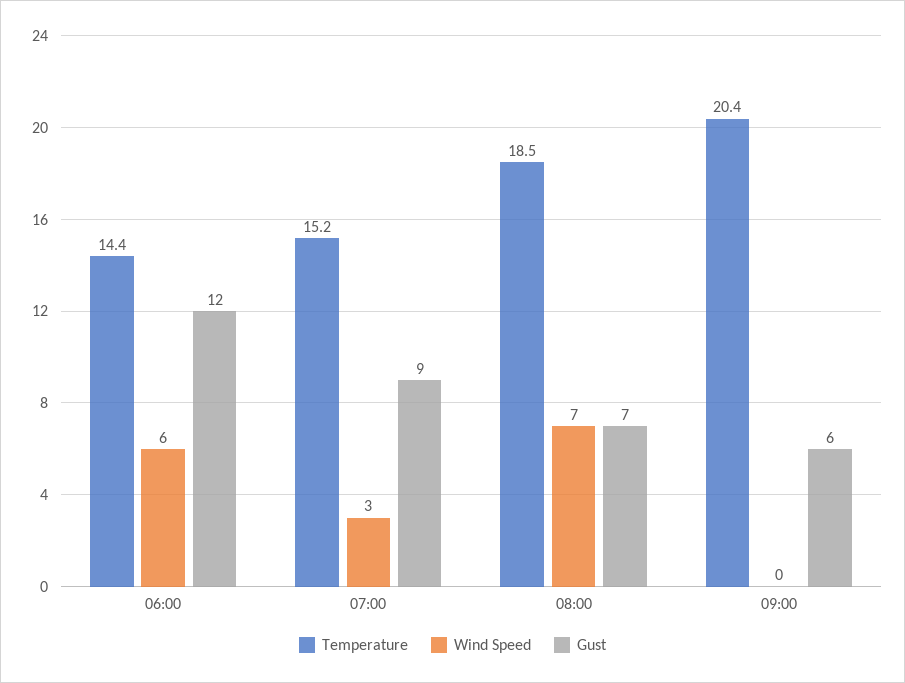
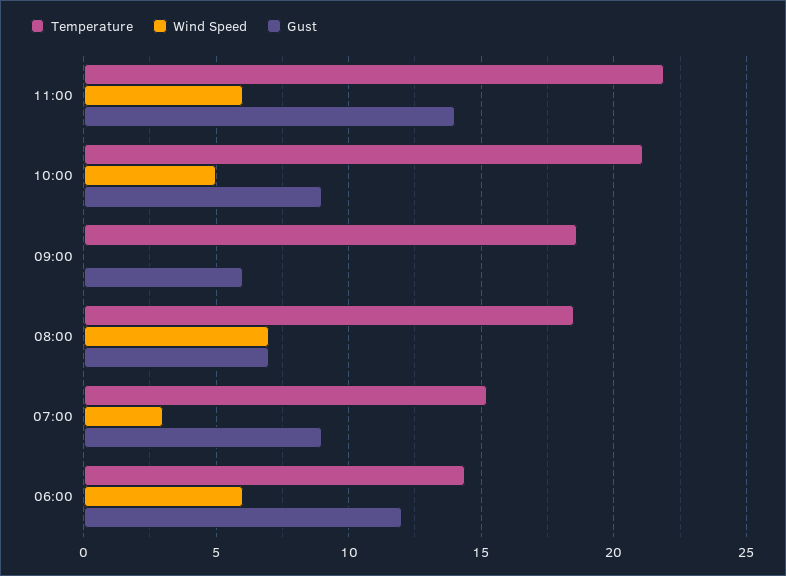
Temperature, 09:00: 20.4 -> 18.5
Temperature, 11:00: none -> 22
Wind Speed, 11:00: none -> 6
Gust, 11:00: none -> 14
Temperature, 10:00: none -> 21
Wind Speed, 10:00: none -> 5
Gust, 10:00: none -> 9

